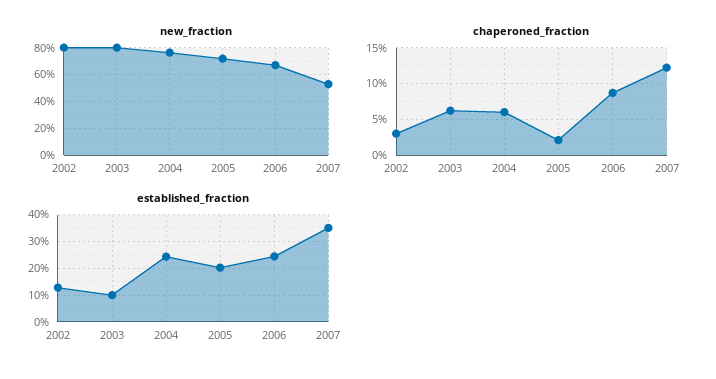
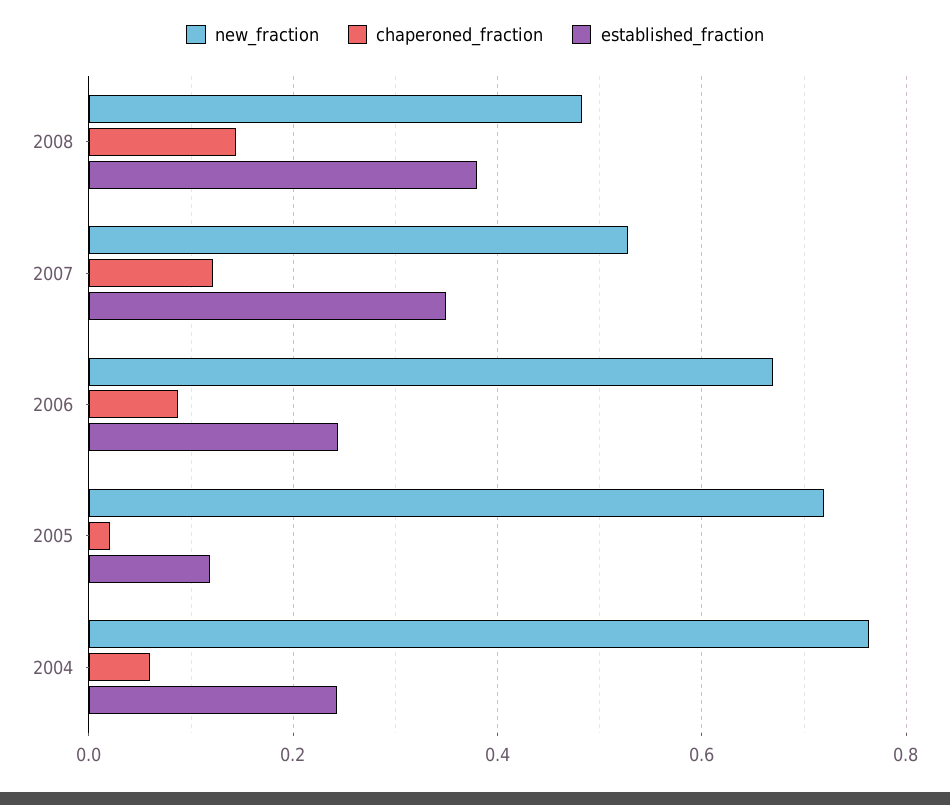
new_fraction, 2002: 0.8 -> none
new_fraction, 2003: 0.8 -> none
chaperoned_fraction, 2002: 0.03 -> none
chaperoned_fraction, 2003: 0.06 -> none
established_fraction, 2002: 0.125 -> none
established_fraction, 2003: 0.1 -> none
established_fraction, 2005: 0.2 -> 0.12
new_fraction, 2008: none -> 0.48
chaperoned_fraction, 2008: none -> 0.14
established_fraction, 2008: none -> 0.38

